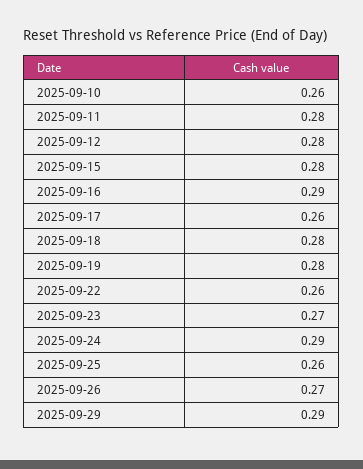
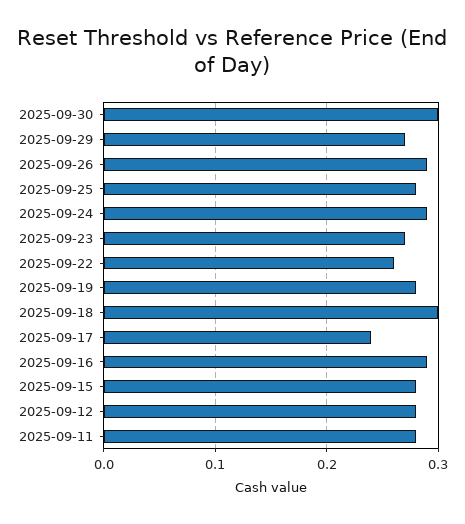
2025-09-10: 0.26 -> none
2025-09-17: 0.26 -> 0.24
2025-09-18: 0.28 -> 0.3
2025-09-25: 0.26 -> 0.28
2025-09-26: 0.27 -> 0.29
2025-09-29: 0.29 -> 0.27
2025-09-30: none -> 0.3

